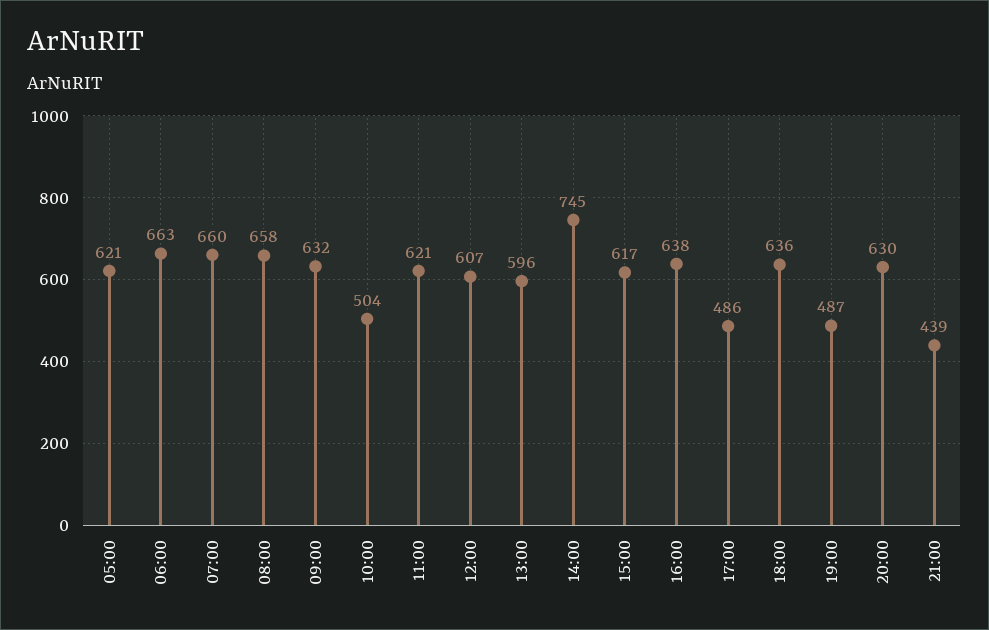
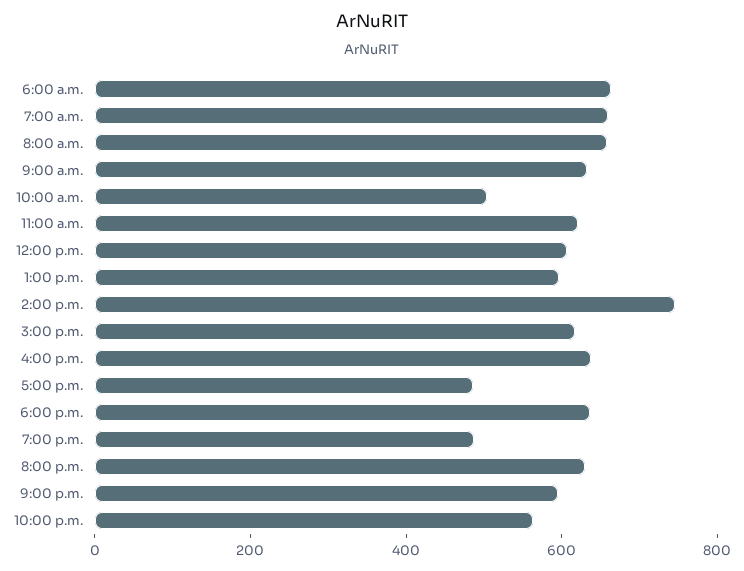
05:00: 621 -> none
21:00: 439 -> 600
10:00 p.m.: none -> 550

